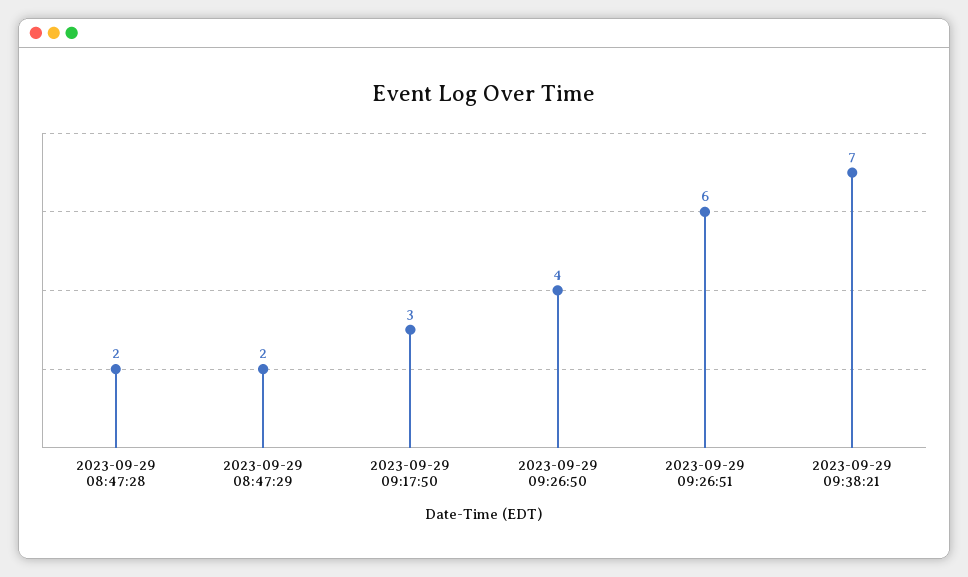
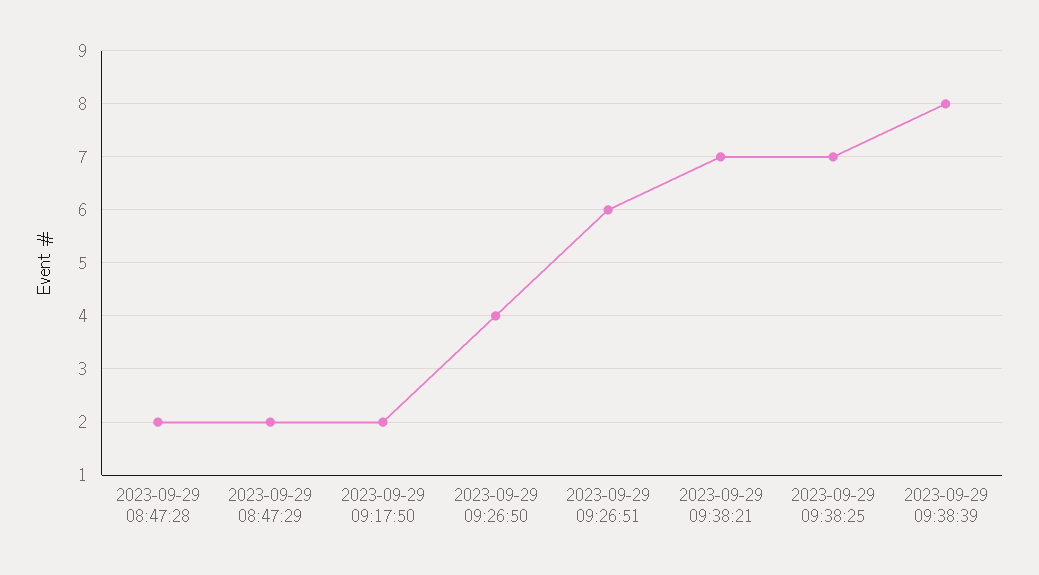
2023-09-29 09:17:50: 3 -> 2
2023-09-29 09:38:25: none -> 7
2023-09-29 09:38:39: none -> 8

